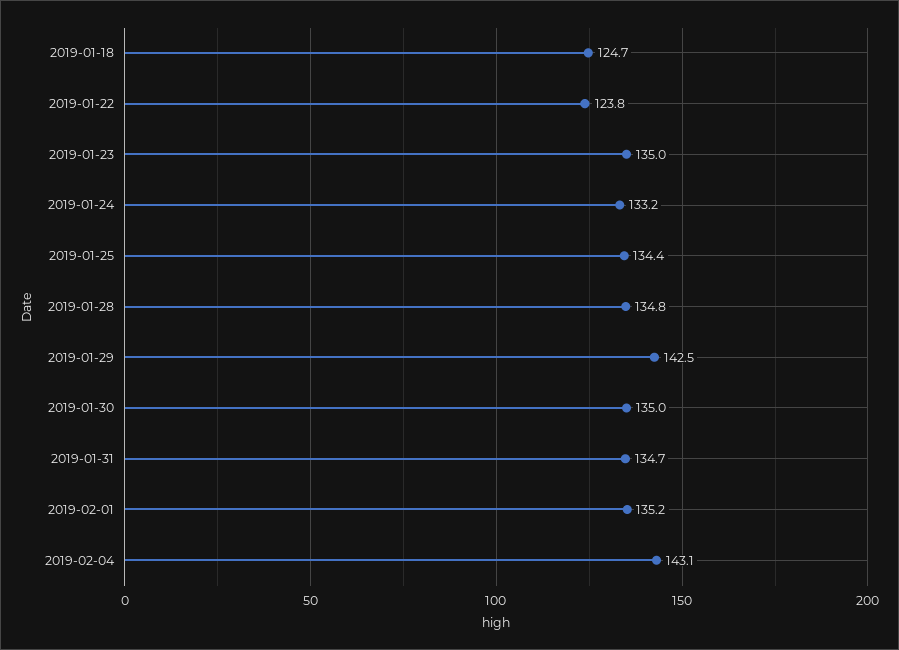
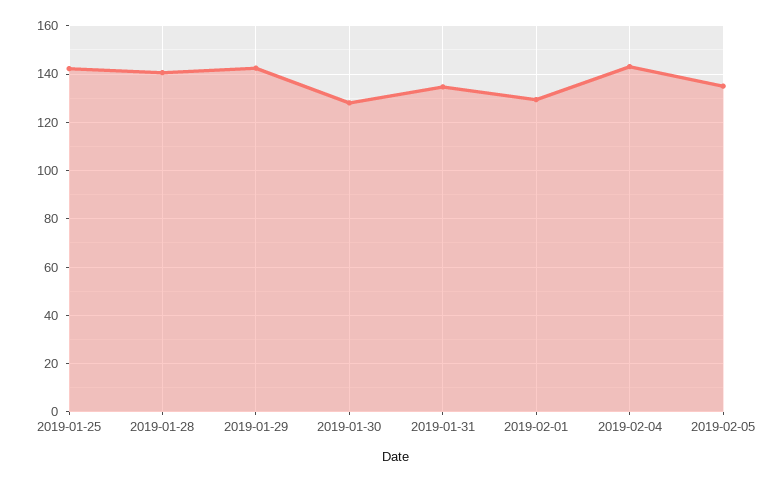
2019-01-18: 124.7 -> none
2019-01-22: 123.8 -> none
2019-01-23: 135 -> none
2019-01-24: 133.2 -> none
2019-01-25: 134.4 -> 142.5
2019-01-28: 134.8 -> 140
2019-01-30: 135 -> 127.5
2019-02-01: 135.2 -> 130
2019-02-05: none -> 135

